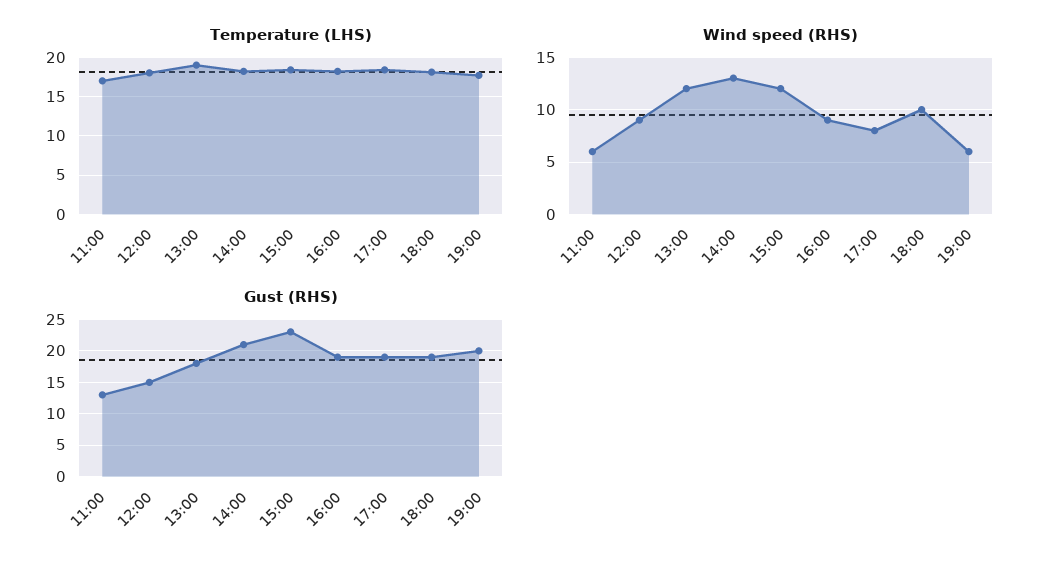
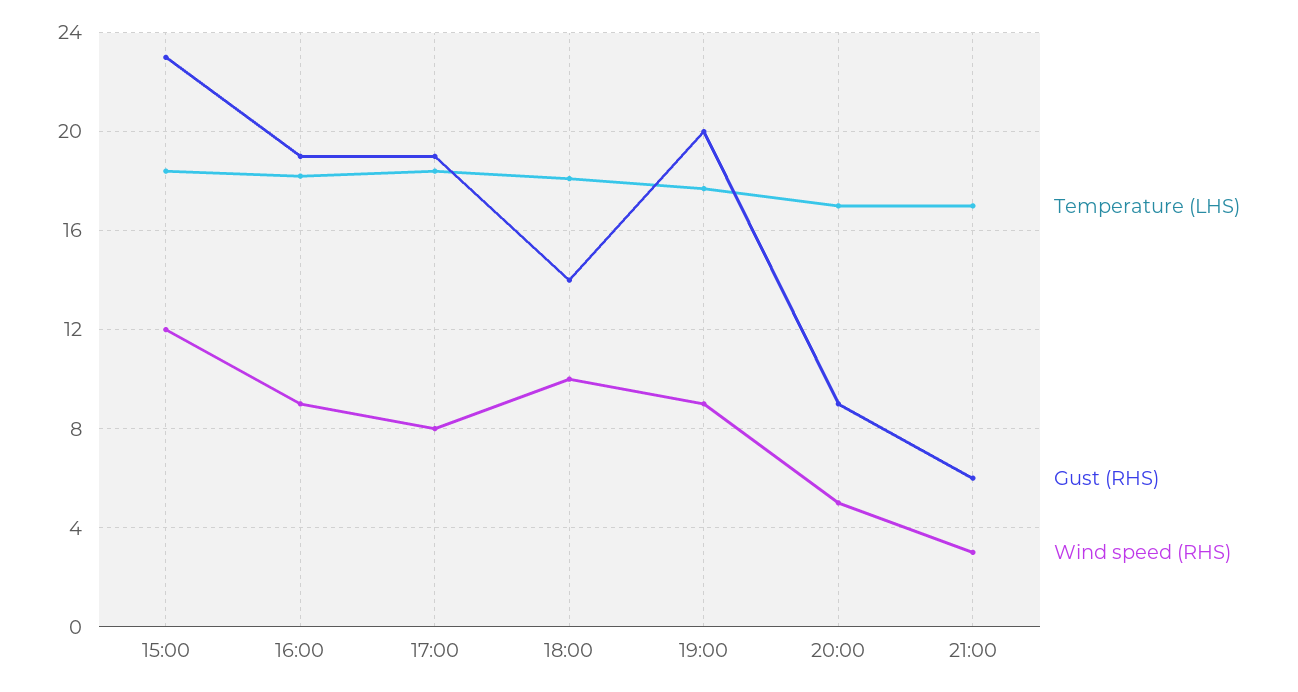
Temperature (LHS), 11:00: 17 -> none
Temperature (LHS), 12:00: 18 -> none
Temperature (LHS), 13:00: 19 -> none
Temperature (LHS), 14:00: 18 -> none
Wind speed (RHS), 11:00: 6 -> none
Wind speed (RHS), 12:00: 9 -> none
Wind speed (RHS), 13:00: 12 -> none
Wind speed (RHS), 14:00: 13 -> none
Wind speed (RHS), 19:00: 6 -> 9
Gust (RHS), 11:00: 13 -> none
Gust (RHS), 12:00: 15 -> none
Gust (RHS), 13:00: 18 -> none
Gust (RHS), 14:00: 21 -> none
Gust (RHS), 18:00: 19 -> 14
Temperature (LHS), 20:00: none -> 17
Gust (RHS), 20:00: none -> 9
Wind speed (RHS), 20:00: none -> 5
Temperature (LHS), 21:00: none -> 17
Gust (RHS), 21:00: none -> 6
Wind speed (RHS), 21:00: none -> 3

